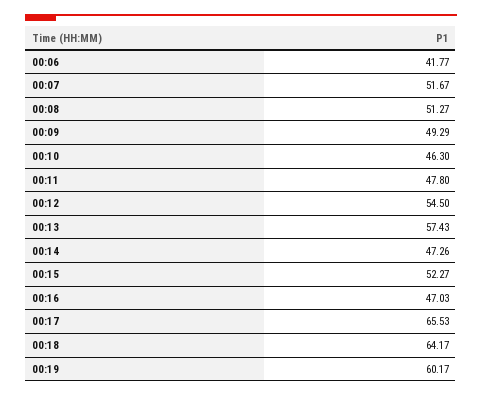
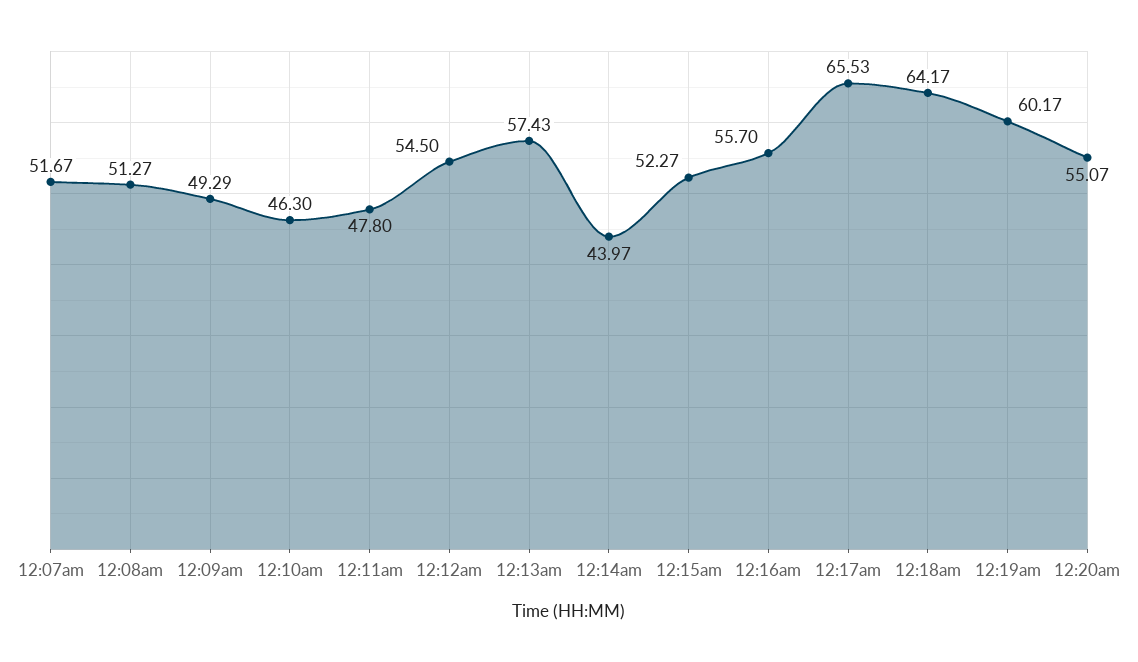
00:06: 41.77 -> none
00:14: 47.26 -> 43.97
00:16: 47.03 -> 55.7
12:20am: none -> 55.07

